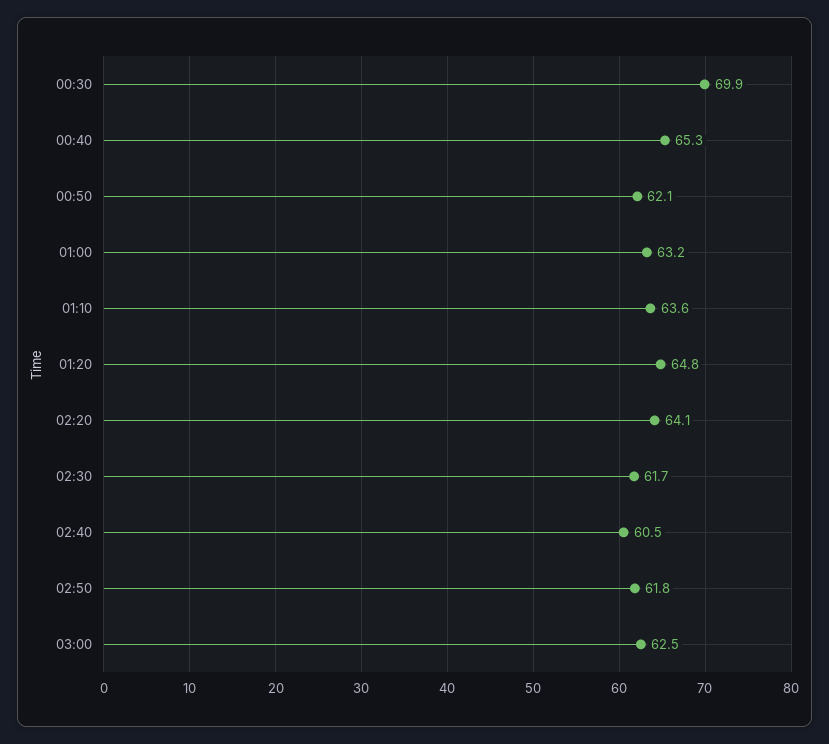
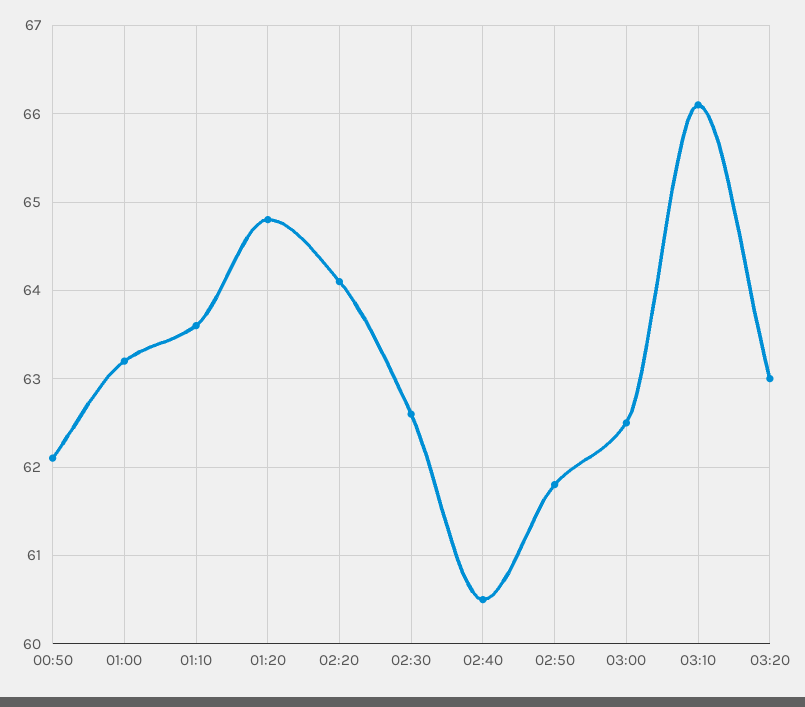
00:30: 69.9 -> none
00:40: 65.3 -> none
02:30: 61.7 -> 62.6
03:10: none -> 66.1
03:20: none -> 63

